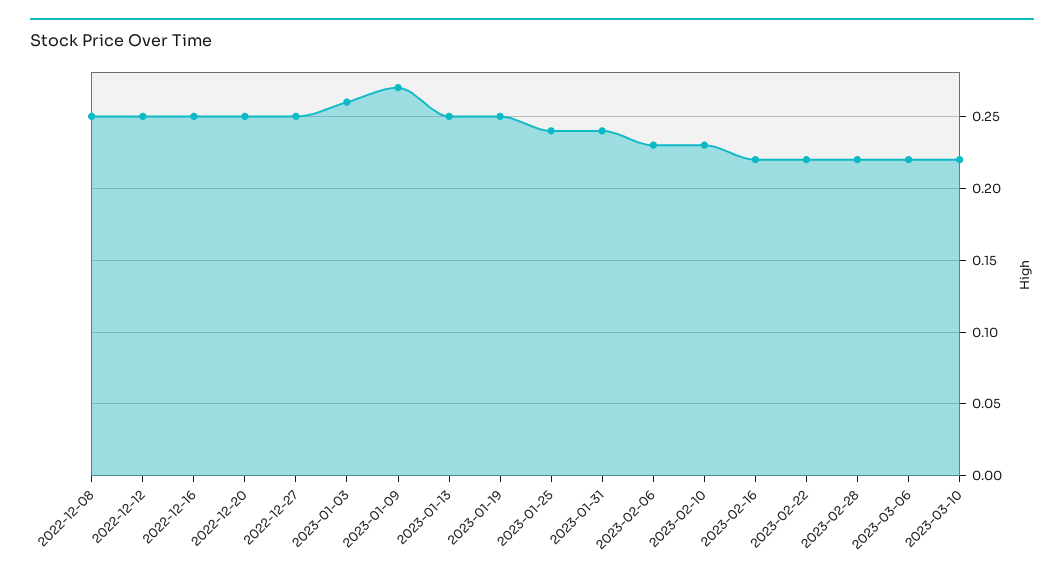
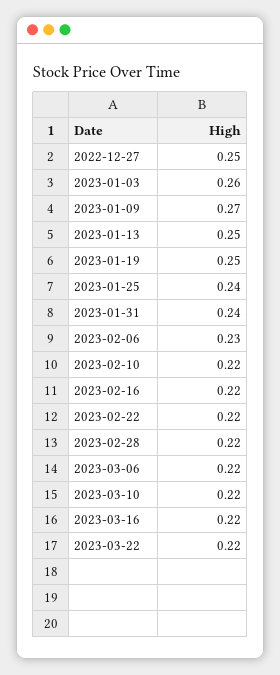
2022-12-08: 0.25 -> none
2022-12-12: 0.25 -> none
2022-12-16: 0.25 -> none
2022-12-20: 0.25 -> none
2023-02-10: 0.23 -> 0.22
2023-03-16: none -> 0.22
2023-03-22: none -> 0.22

